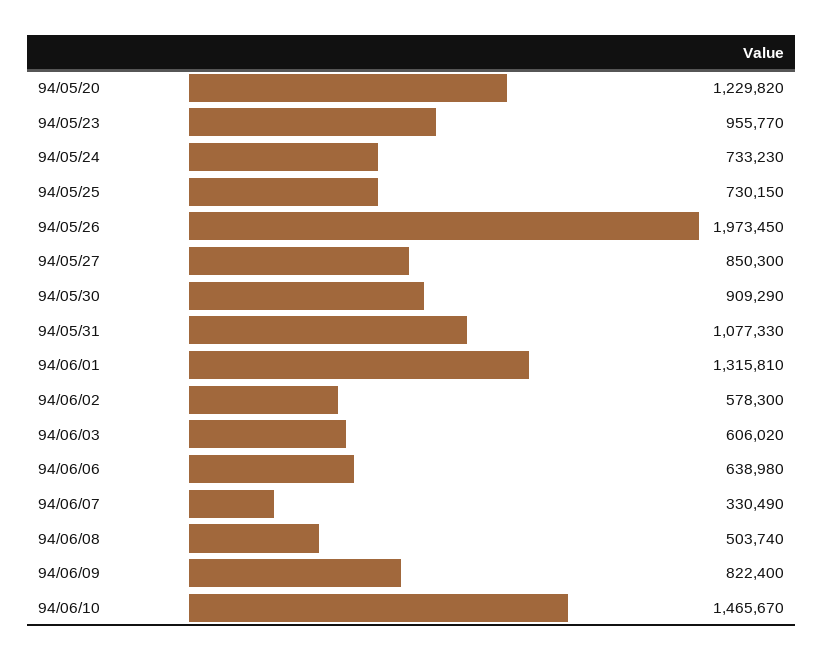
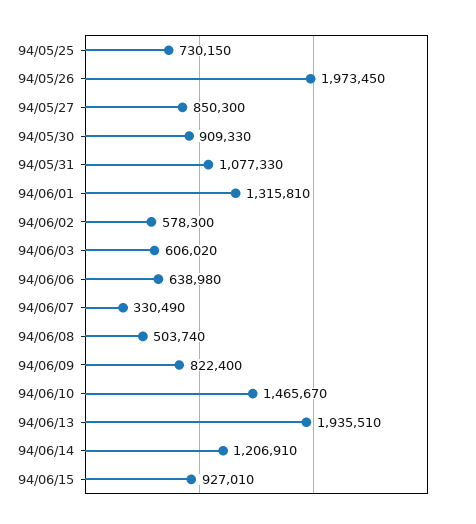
94/05/20: 1229820 -> none
94/05/23: 955770 -> none
94/05/24: 733230 -> none
94/05/30: 909290 -> 909330
94/06/13: none -> 1935510
94/06/14: none -> 1206910
94/06/15: none -> 927010

